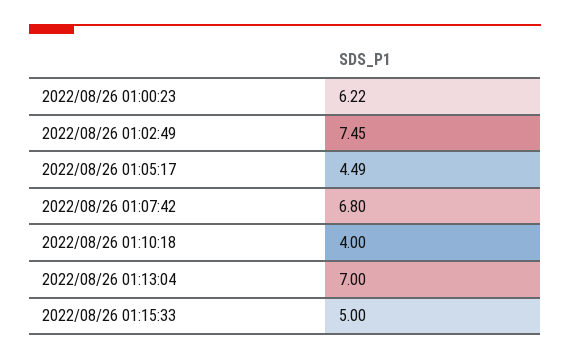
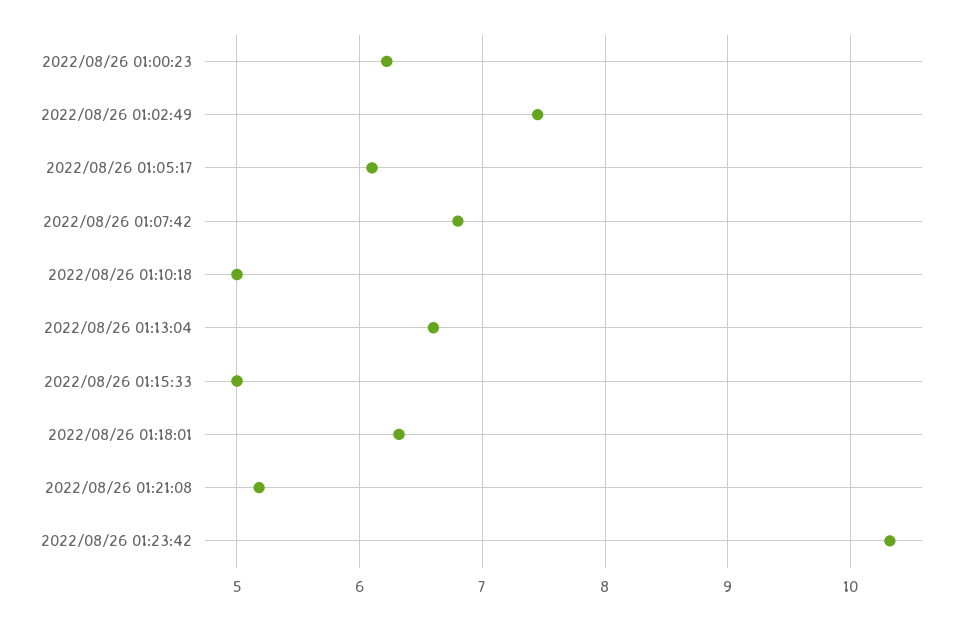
2022/08/26 01:05:17: 4.49 -> 6.1
2022/08/26 01:10:18: 4 -> 5
2022/08/26 01:13:04: 7 -> 6.6
2022/08/26 01:18:01: none -> 6.3
2022/08/26 01:21:08: none -> 5.2
2022/08/26 01:23:42: none -> 10.3

